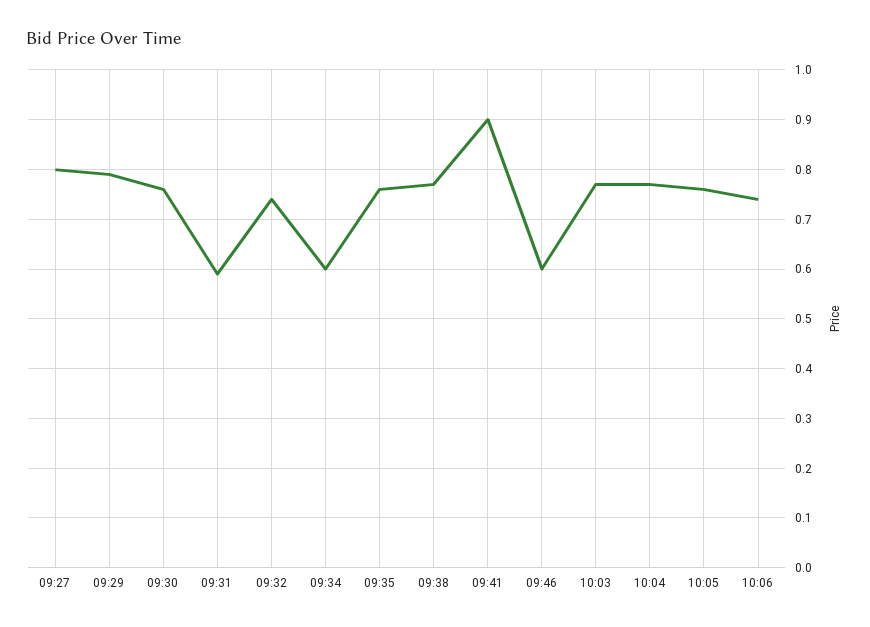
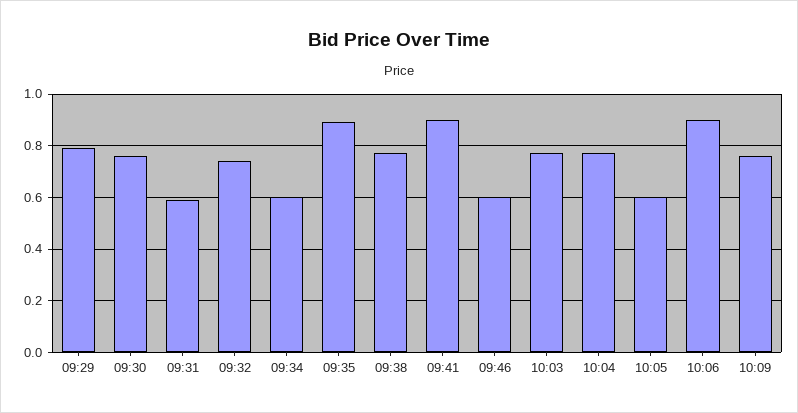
09:27: 0.8 -> none
09:35: 0.75 -> 0.9
10:05: 0.75 -> 0.6
10:06: 0.75 -> 0.9
10:09: none -> 0.75

